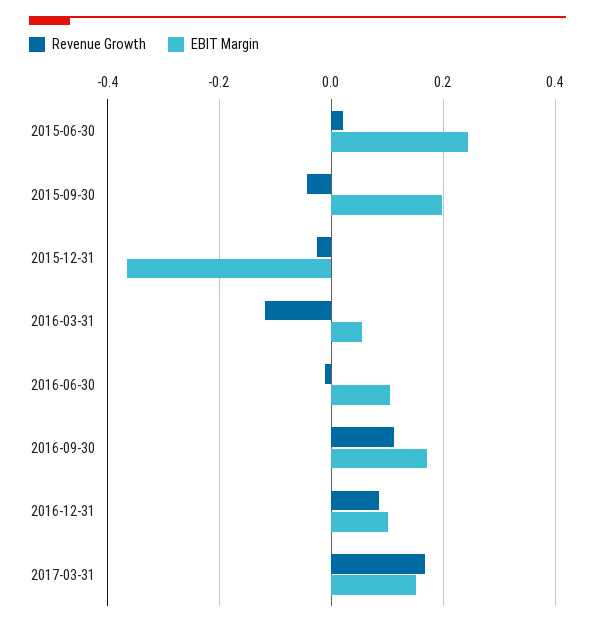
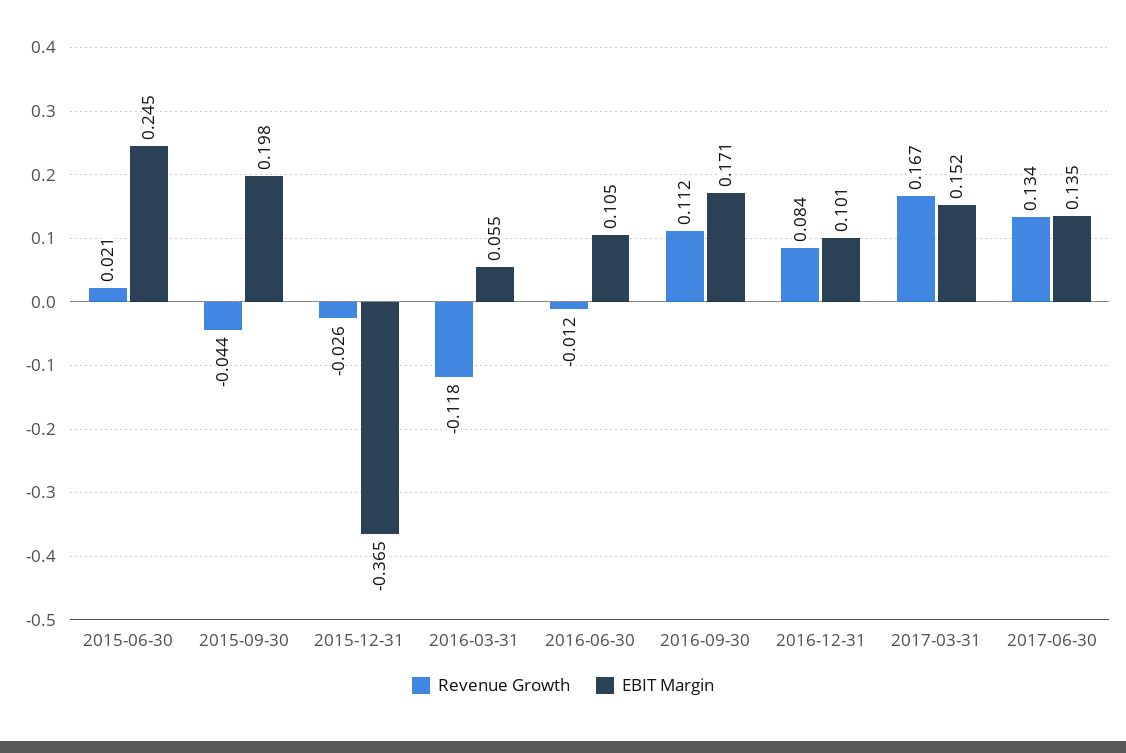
Revenue Growth, 2017-06-30: none -> 0.134
EBIT Margin, 2017-06-30: none -> 0.135

